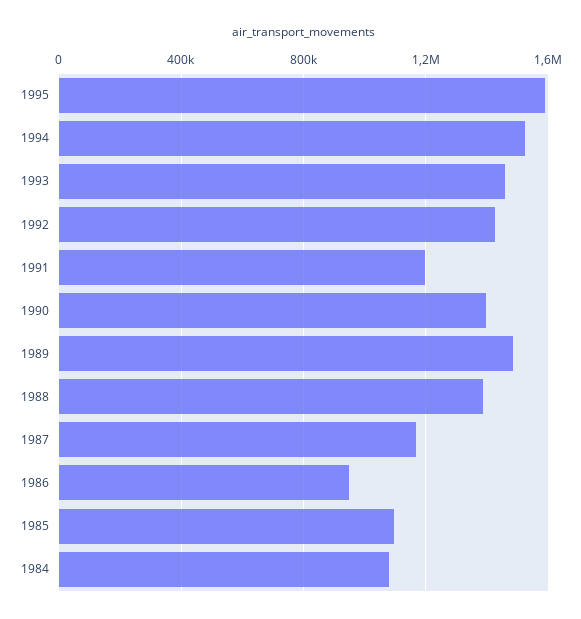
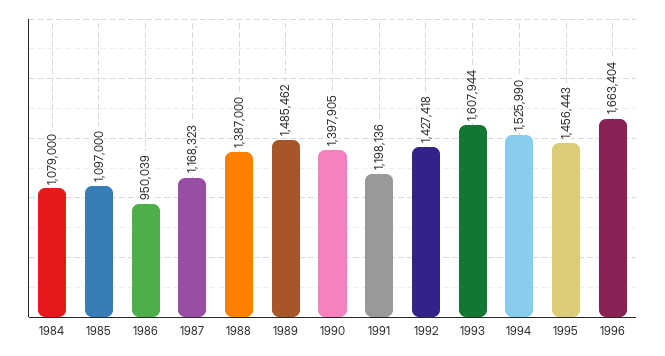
1995: 1600000 -> 1456443
1993: 1450000 -> 1607944
1996: none -> 1663404

